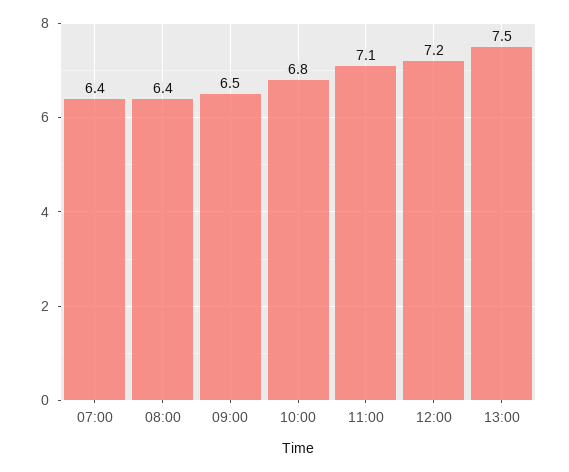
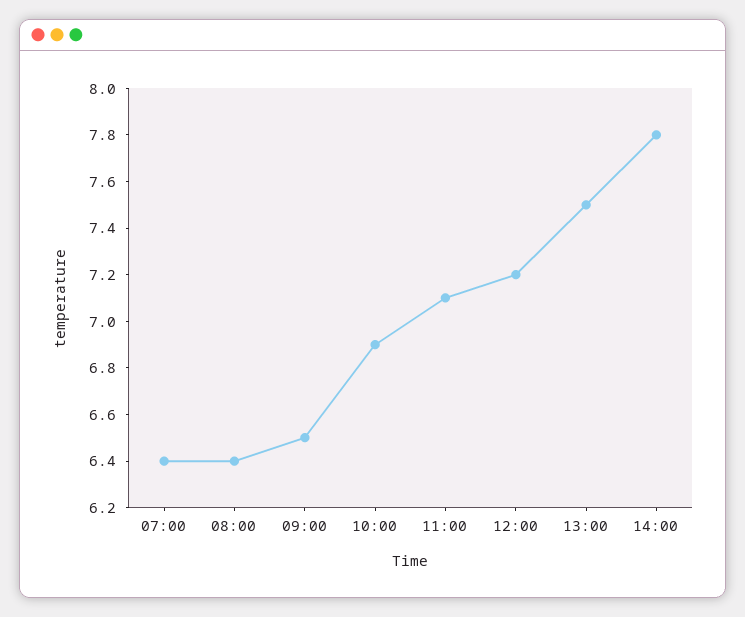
10:00: 6.8 -> 6.9
14:00: none -> 7.8

